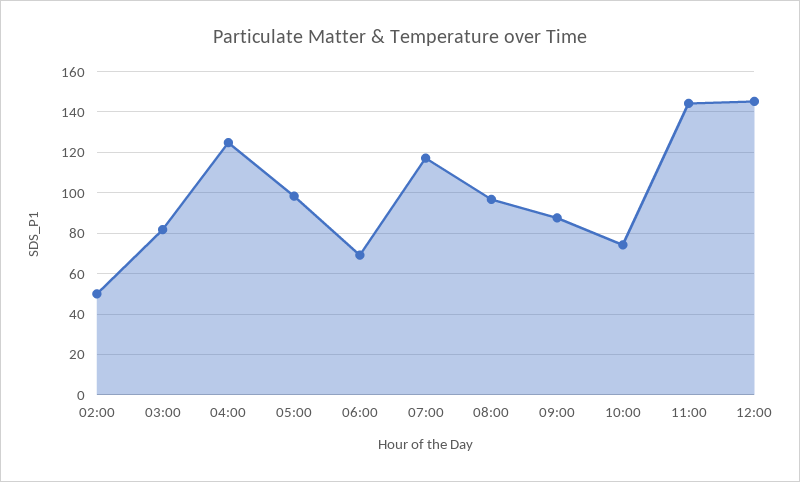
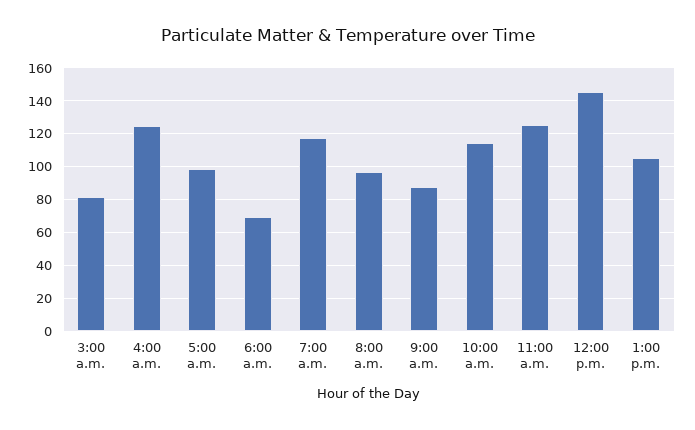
02:00: 50 -> none
10:00: 75 -> 115
11:00: 145 -> 125
1:00 p.m.: none -> 105

